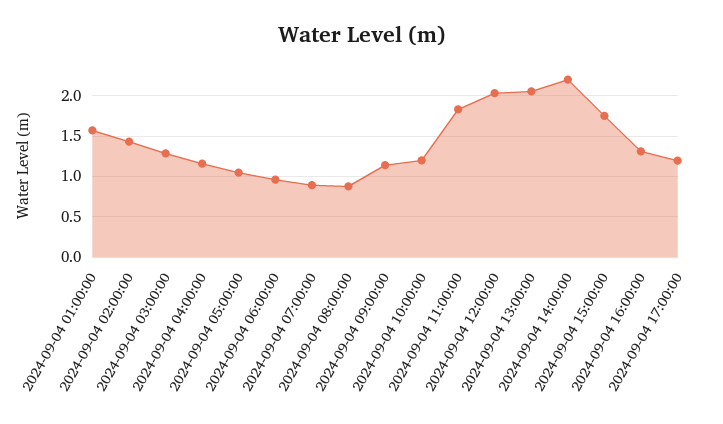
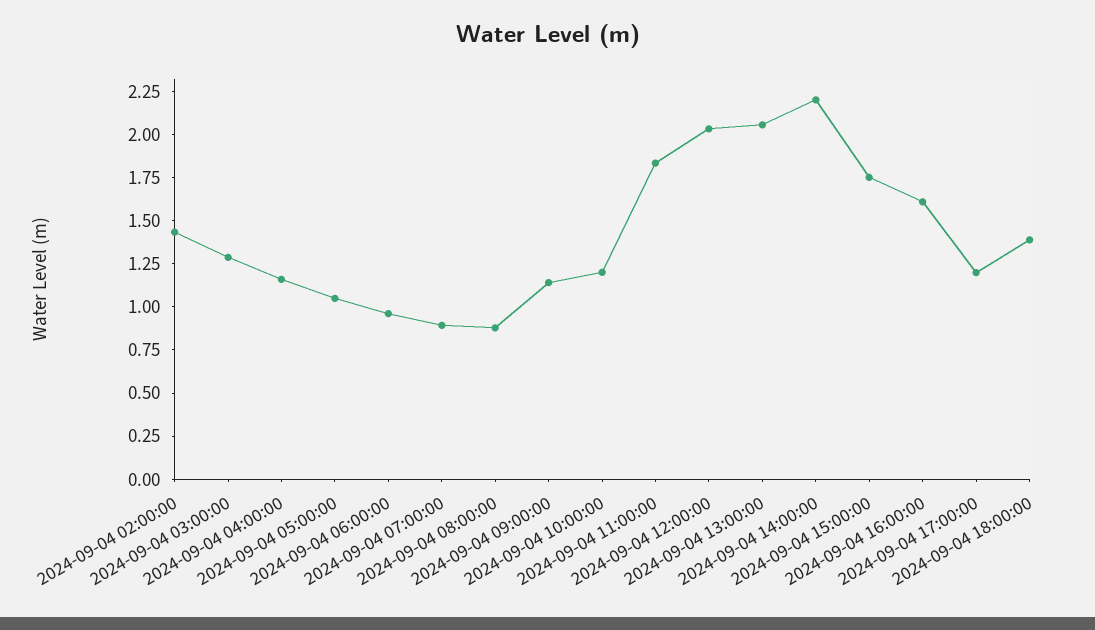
2024-09-04 01:00:00: 1.6 -> none
2024-09-04 16:00:00: 1.3 -> 1.6
2024-09-04 18:00:00: none -> 1.4

